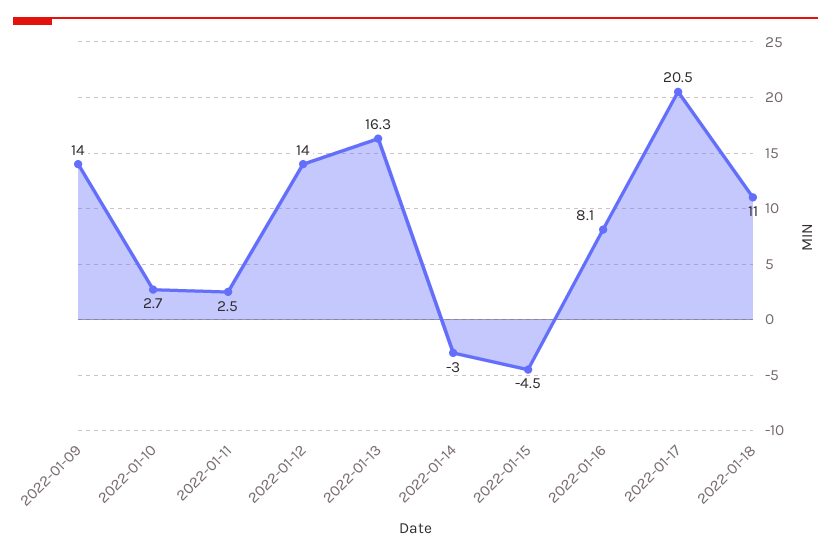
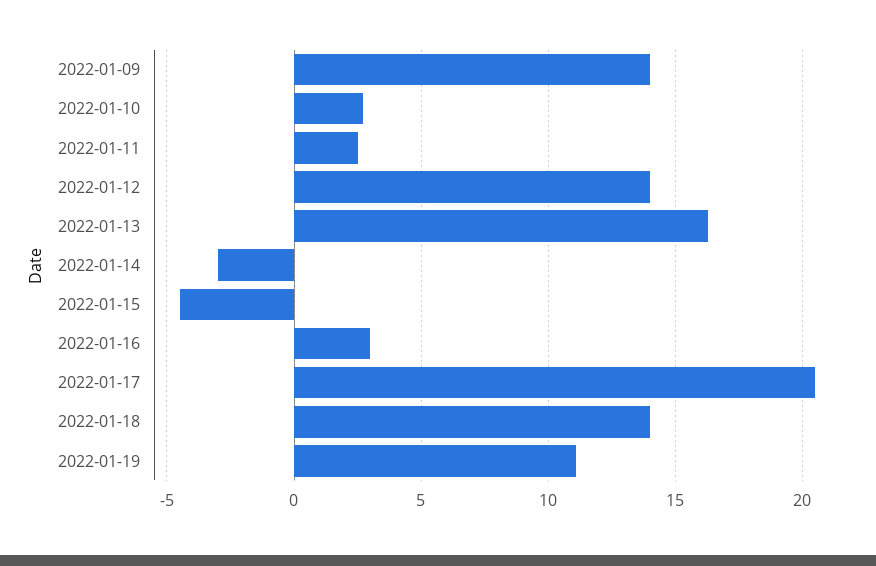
2022-01-16: 8.1 -> 3
2022-01-18: 11 -> 14
2022-01-19: none -> 11

